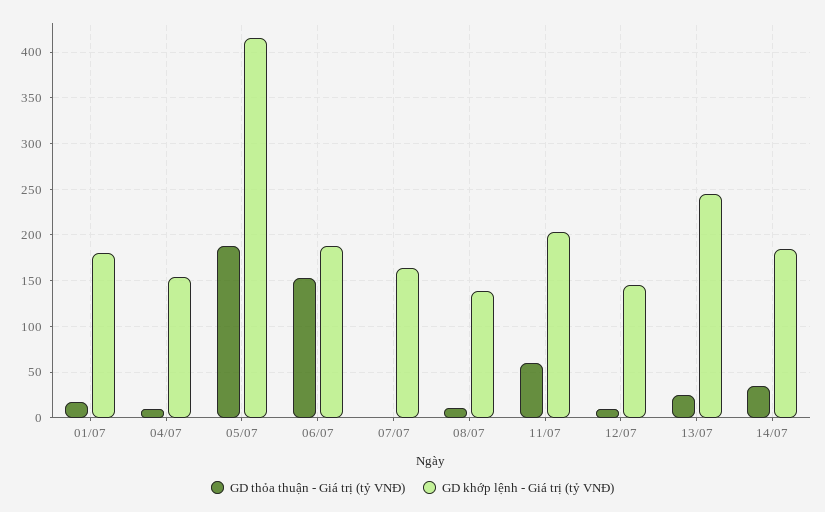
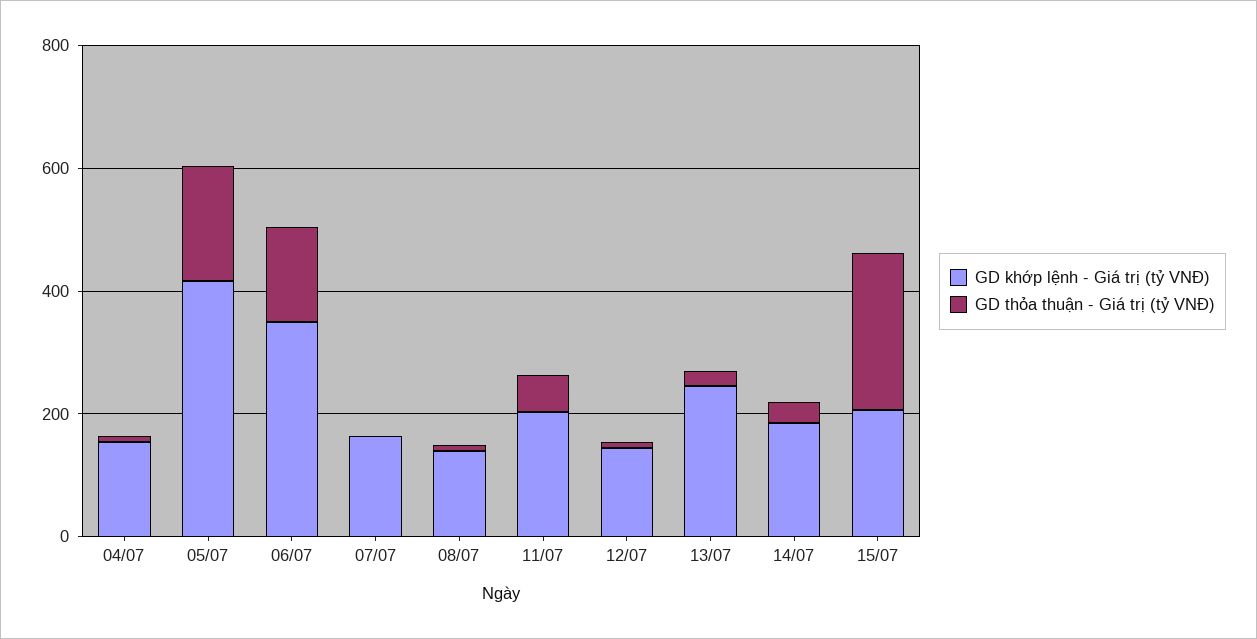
GD thỏa thuận - Giá trị (tỷ VNĐ), 01/07: 20 -> none
GD khớp lệnh - Giá trị (tỷ VNĐ), 01/07: 180 -> none
GD khớp lệnh - Giá trị (tỷ VNĐ), 06/07: 190 -> 350
GD khớp lệnh - Giá trị (tỷ VNĐ), 15/07: none -> 200
GD thỏa thuận - Giá trị (tỷ VNĐ), 15/07: none -> 250

